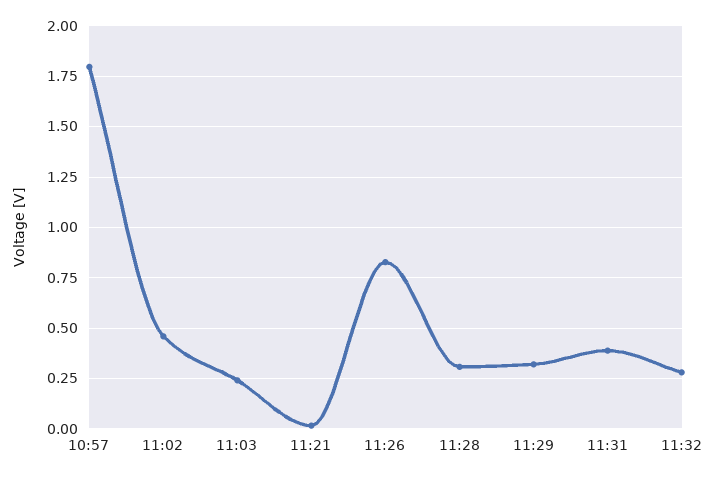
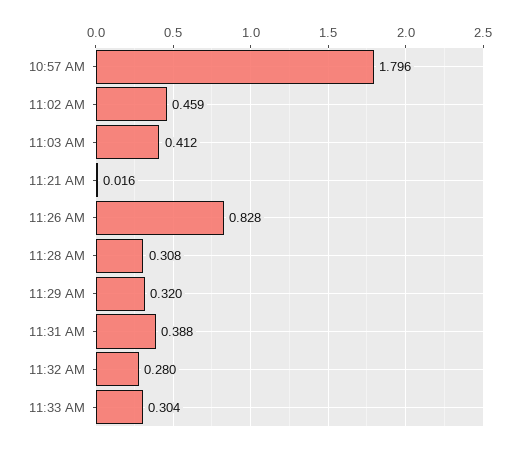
11:03: 0.25 -> 0.412
11:33 AM: none -> 0.304

